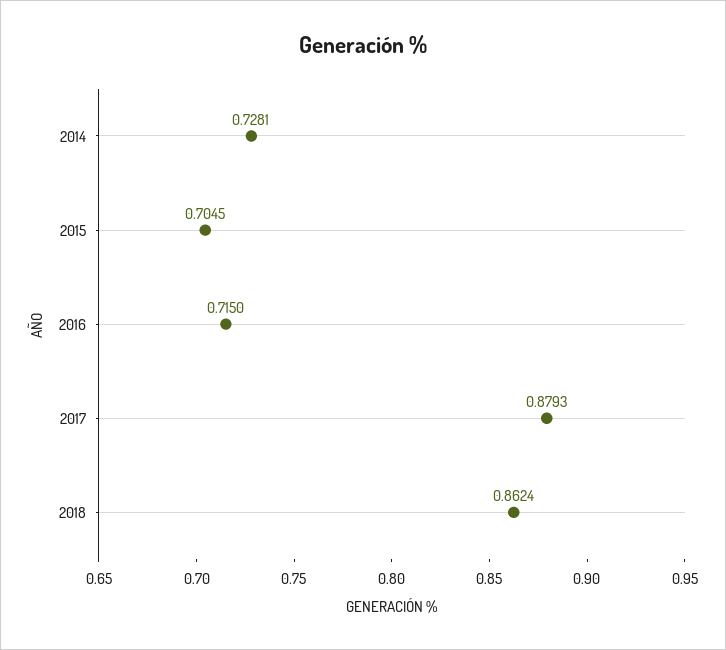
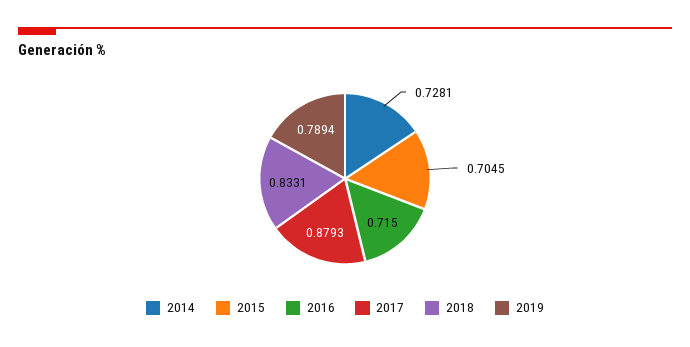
2018: 0.8624 -> 0.8331
2019: none -> 0.7894

